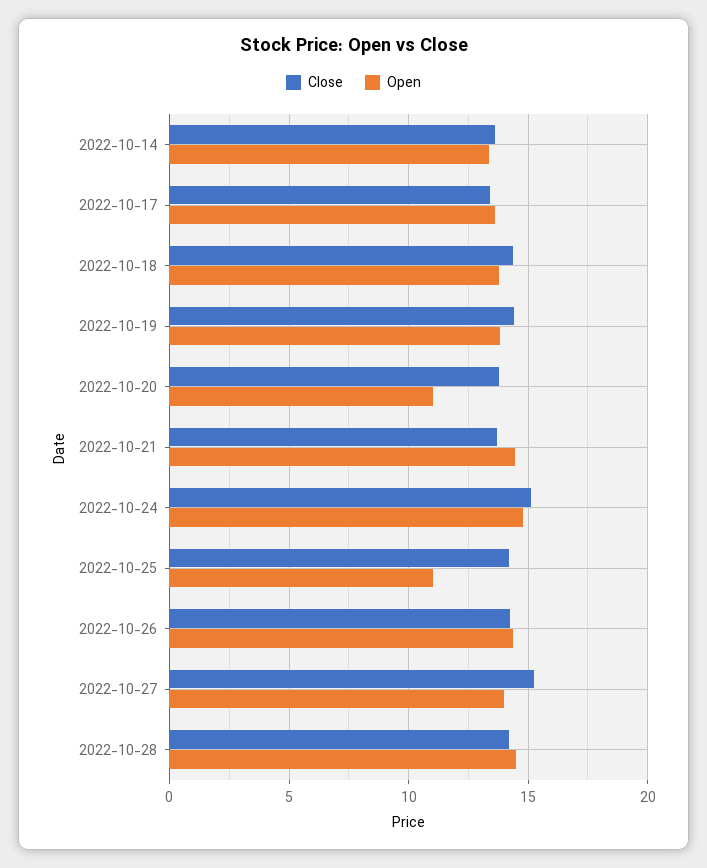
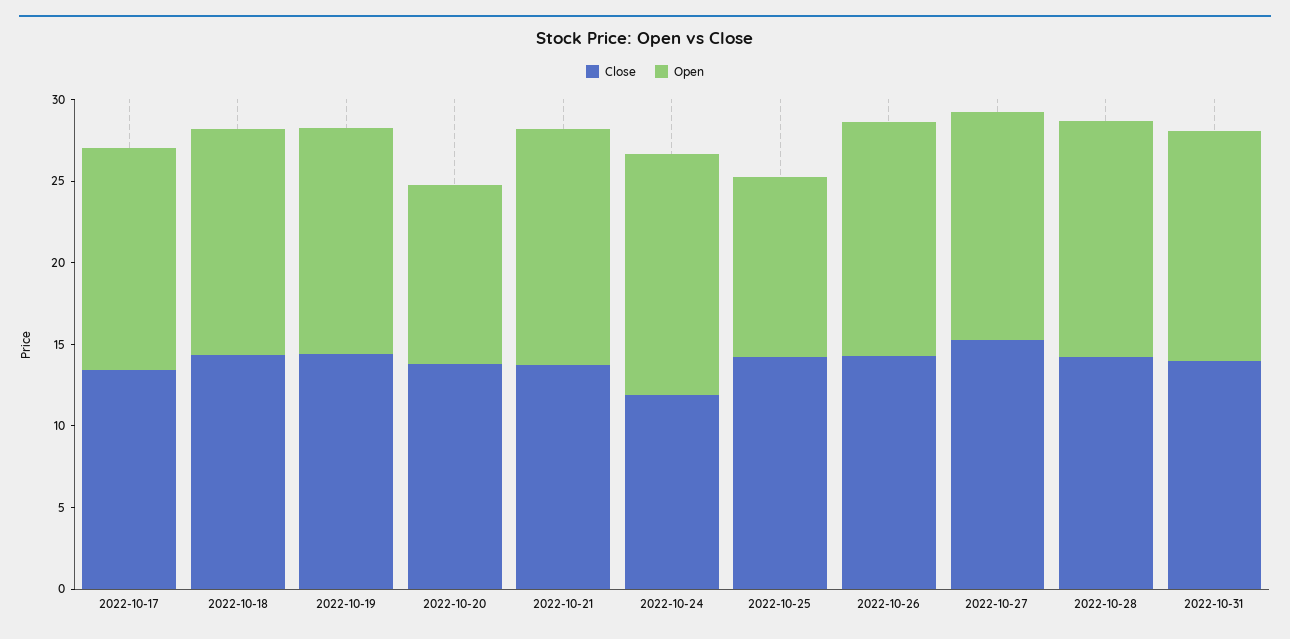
Close, 2022-10-14: 13.5 -> none
Open, 2022-10-14: 13.5 -> none
Close, 2022-10-24: 15 -> 12
Close, 2022-10-31: none -> 14
Open, 2022-10-31: none -> 14

